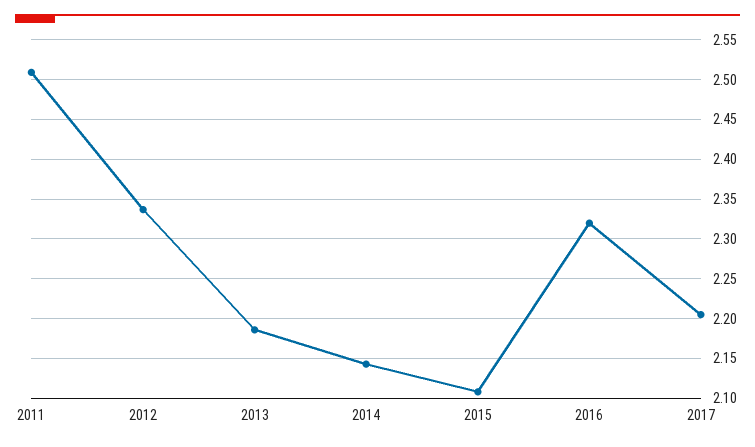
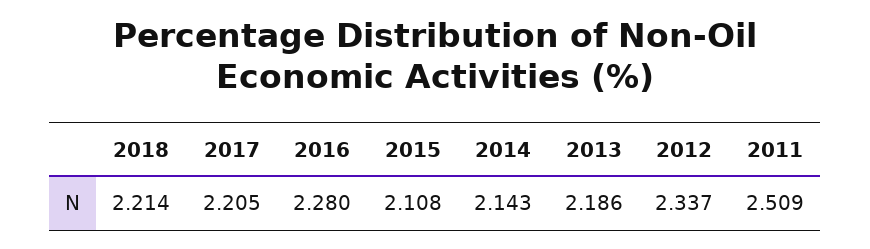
2016: 2.32 -> 2.28
2018: none -> 2.214

